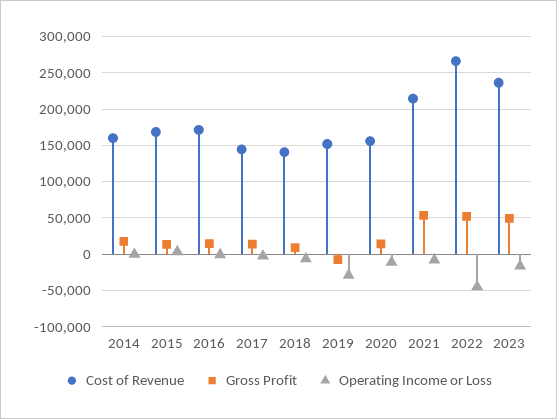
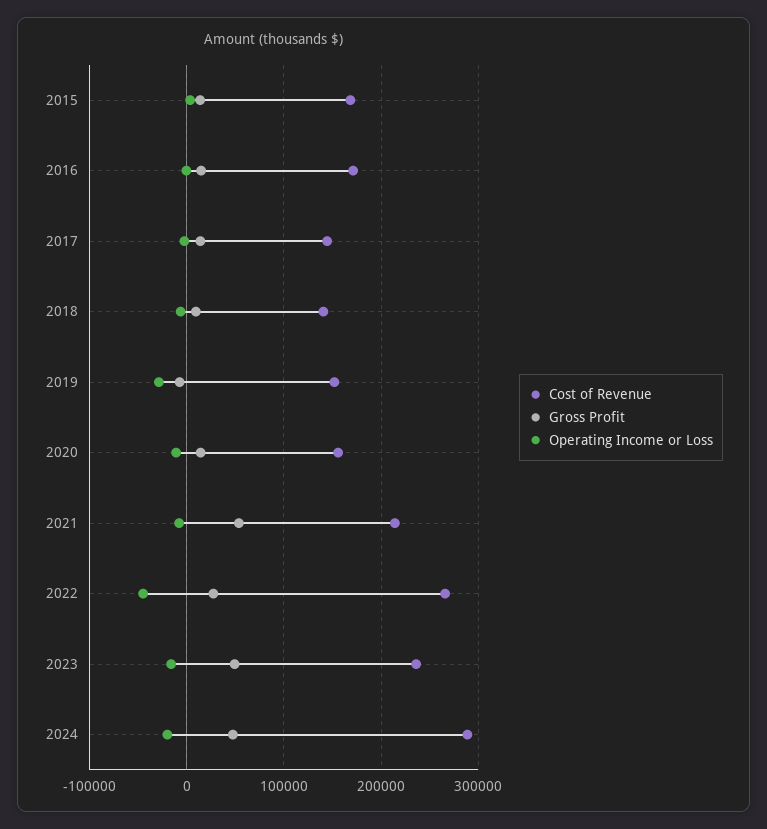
Cost of Revenue, 2014: 160000 -> none
Gross Profit, 2014: 20000 -> none
Operating Income or Loss, 2014: 0 -> none
Gross Profit, 2022: 50000 -> 30000
Cost of Revenue, 2024: none -> 290000
Gross Profit, 2024: none -> 50000
Operating Income or Loss, 2024: none -> -20000

